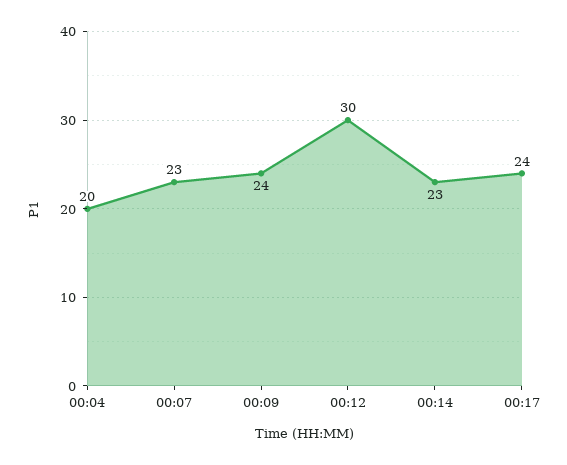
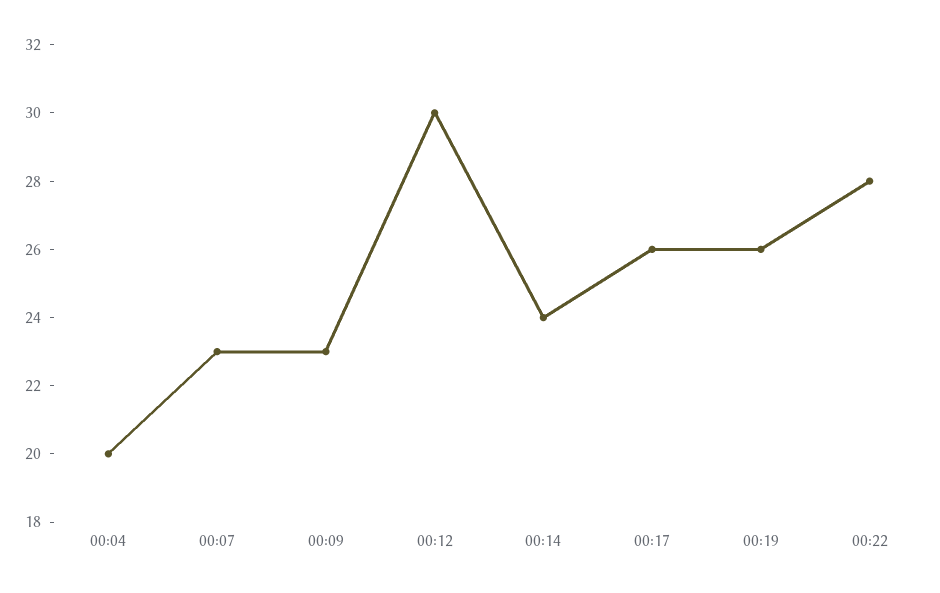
00:09: 24 -> 23
00:14: 23 -> 24
00:17: 24 -> 26
00:19: none -> 26
00:22: none -> 28

